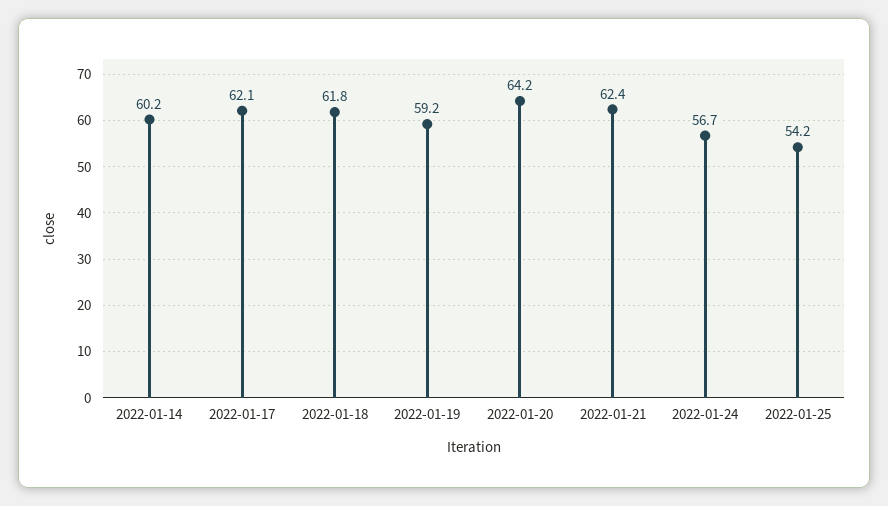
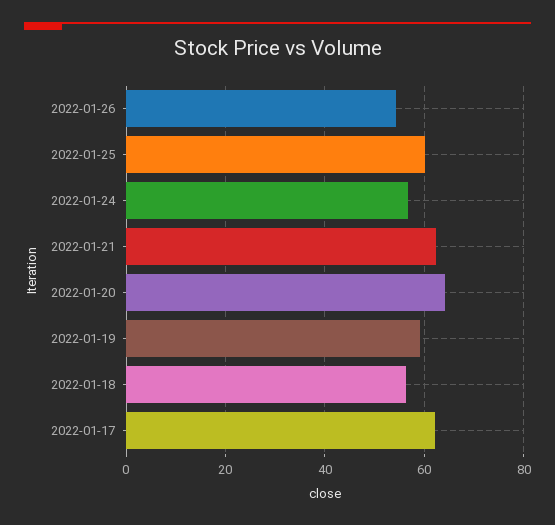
2022-01-14: 60.2 -> none
2022-01-18: 61.8 -> 56
2022-01-25: 54.2 -> 60
2022-01-26: none -> 54

